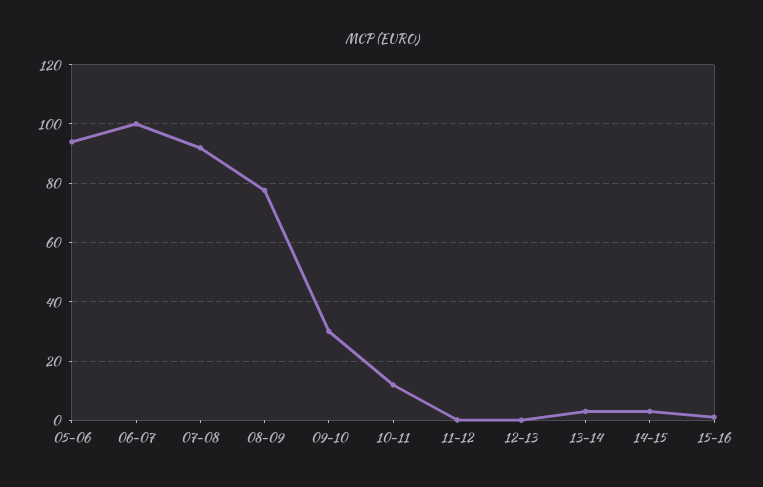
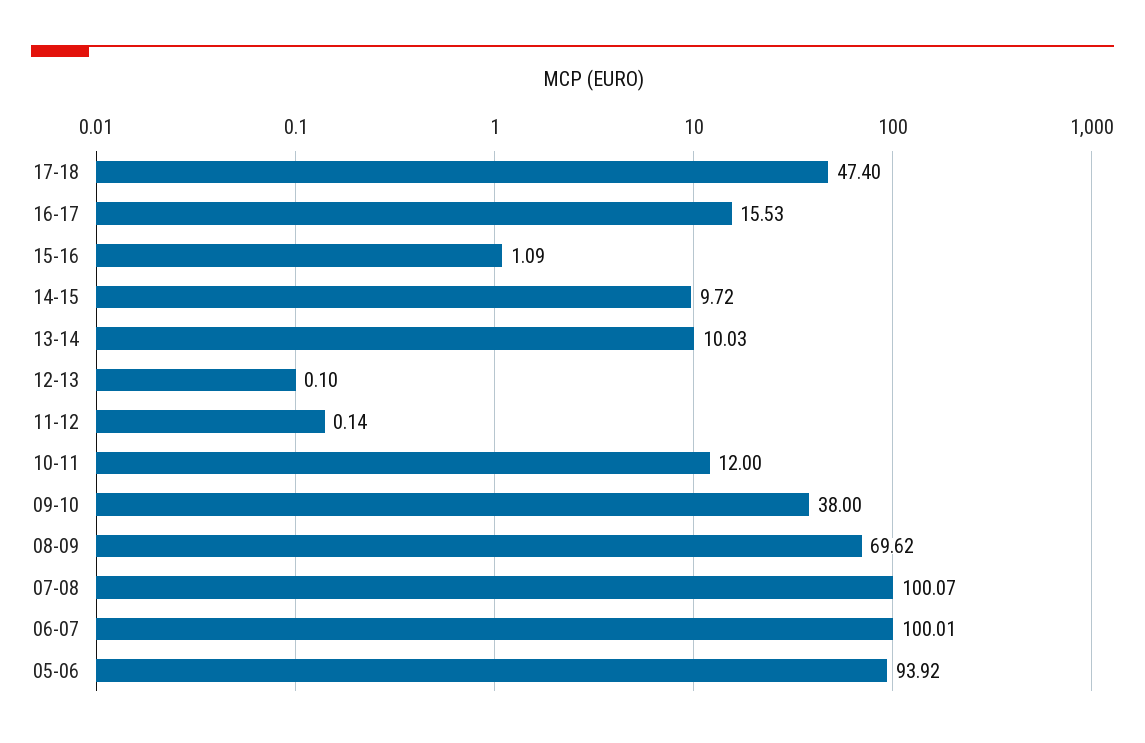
07-08: 92.5 -> 100.07
08-09: 77.5 -> 69.62
09-10: 30 -> 38
13-14: 2.5 -> 10.03
14-15: 2.5 -> 9.72
17-18: none -> 47.4
16-17: none -> 15.53

